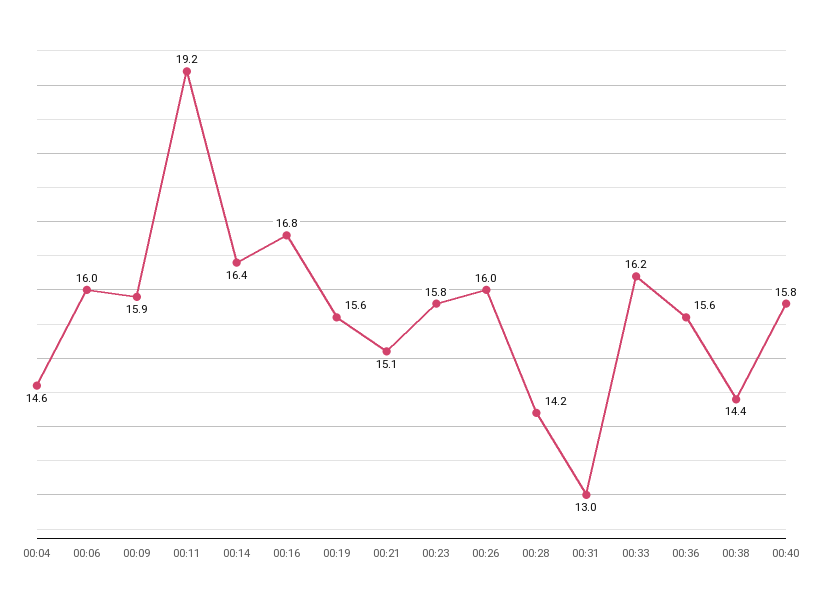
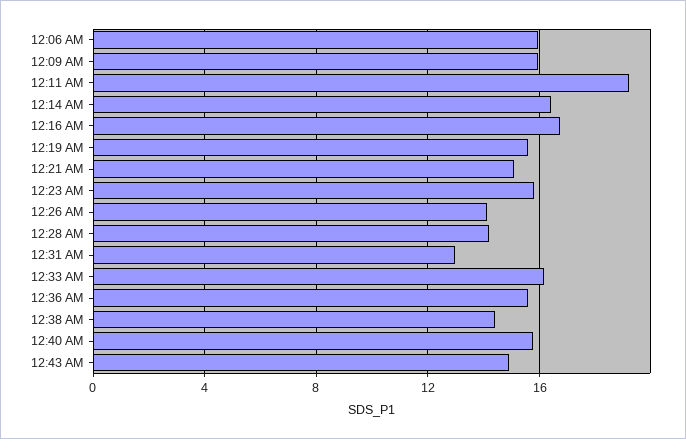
00:04: 14.6 -> none
00:26: 16 -> 14
12:43 AM: none -> 15

